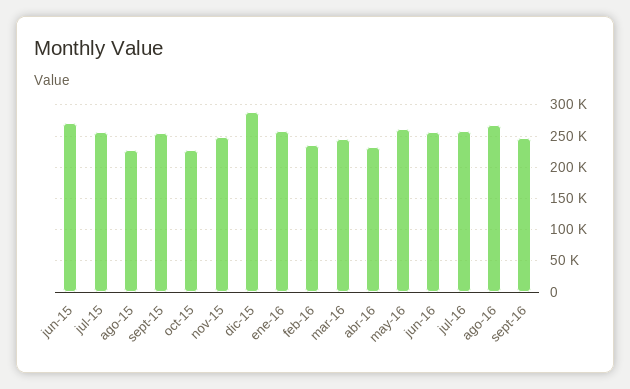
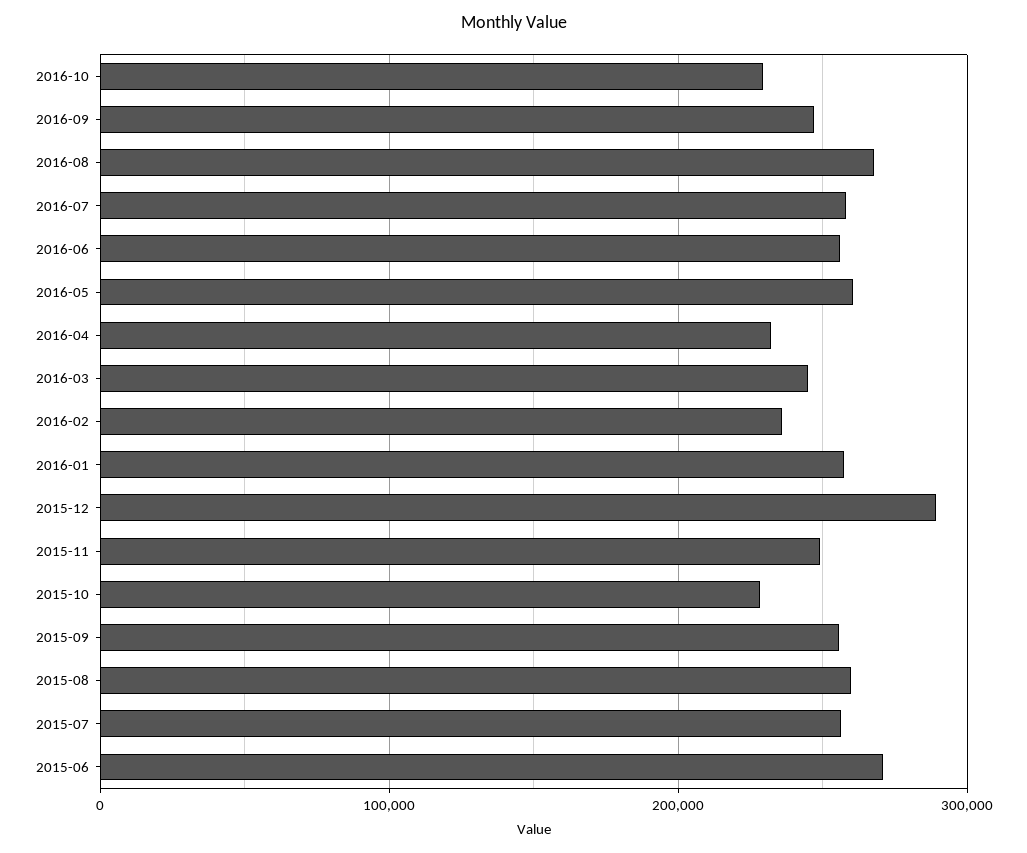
ago-15: 230000 -> 260000
2016-10: none -> 230000

